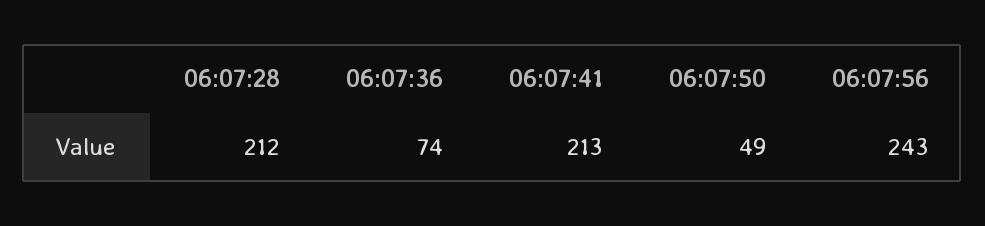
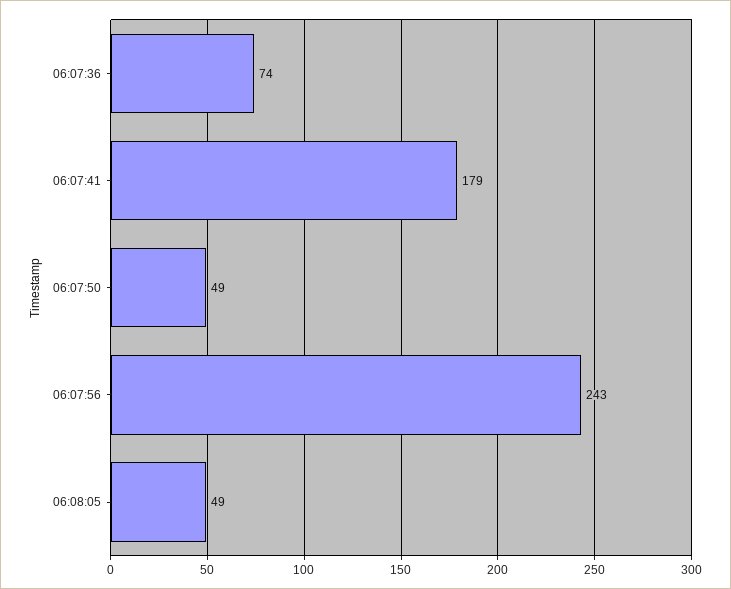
06:07:28: 212 -> none
06:07:41: 213 -> 179
06:08:05: none -> 49

